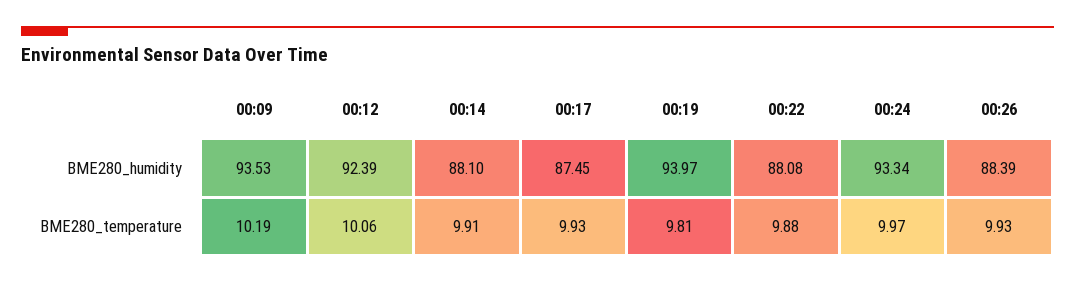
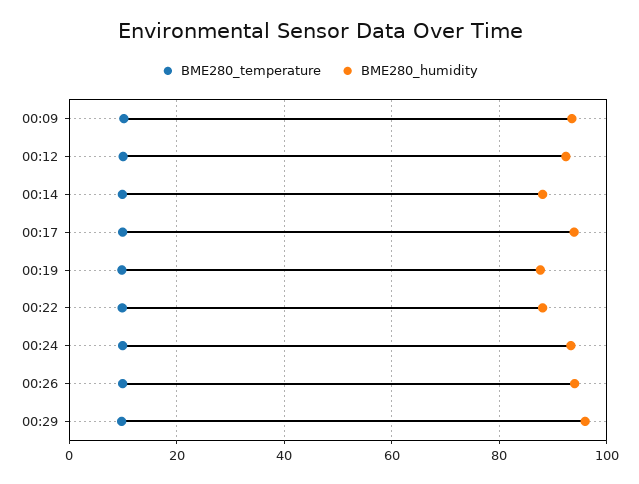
BME280_humidity, 00:17: 87.45 -> 94
BME280_humidity, 00:19: 93.97 -> 88
BME280_humidity, 00:26: 88.39 -> 94
BME280_temperature, 00:29: none -> 10
BME280_humidity, 00:29: none -> 96

